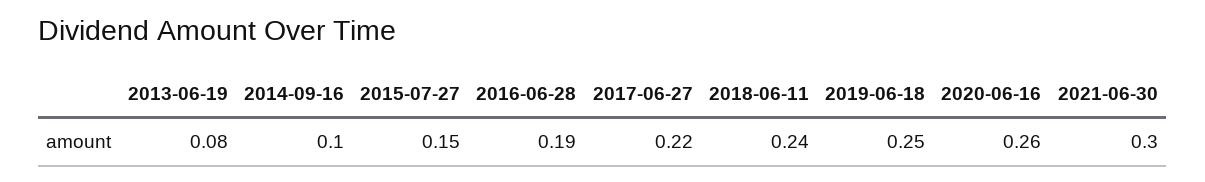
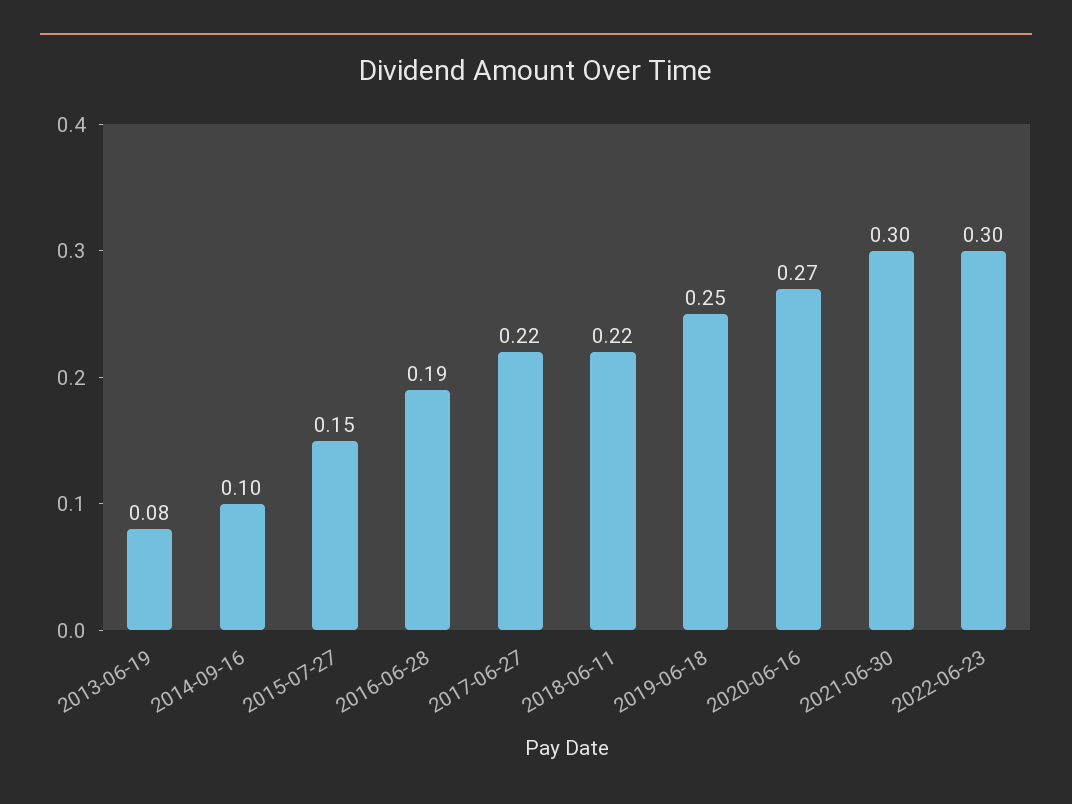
2018-06-11: 0.24 -> 0.22
2020-06-16: 0.26 -> 0.27
2022-06-23: none -> 0.3

